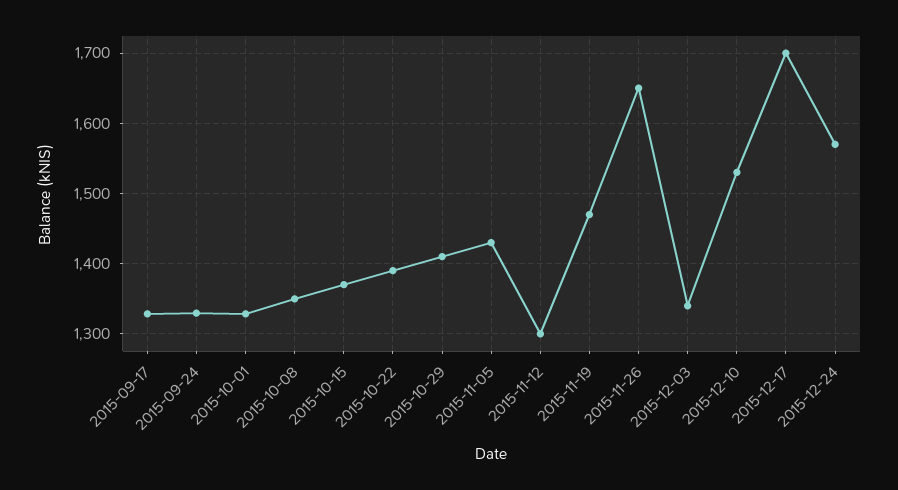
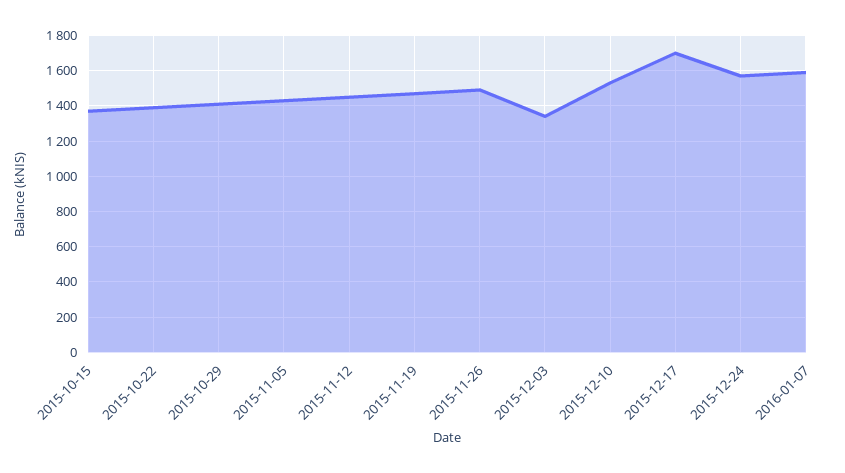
2015-09-17: 1330 -> none
2015-09-24: 1330 -> none
2015-10-01: 1330 -> none
2015-10-08: 1350 -> none
2015-11-12: 1300 -> 1450
2015-11-26: 1650 -> 1500
2016-01-07: none -> 1600

